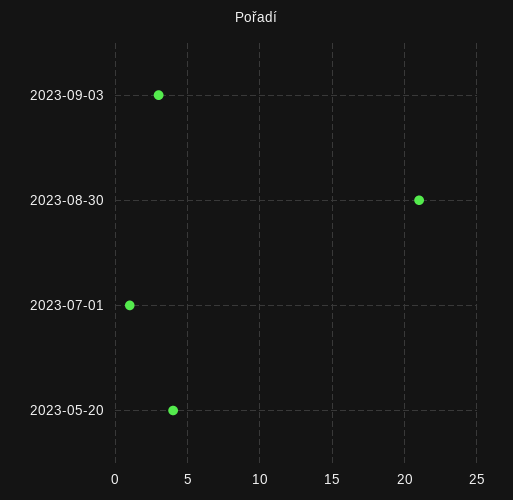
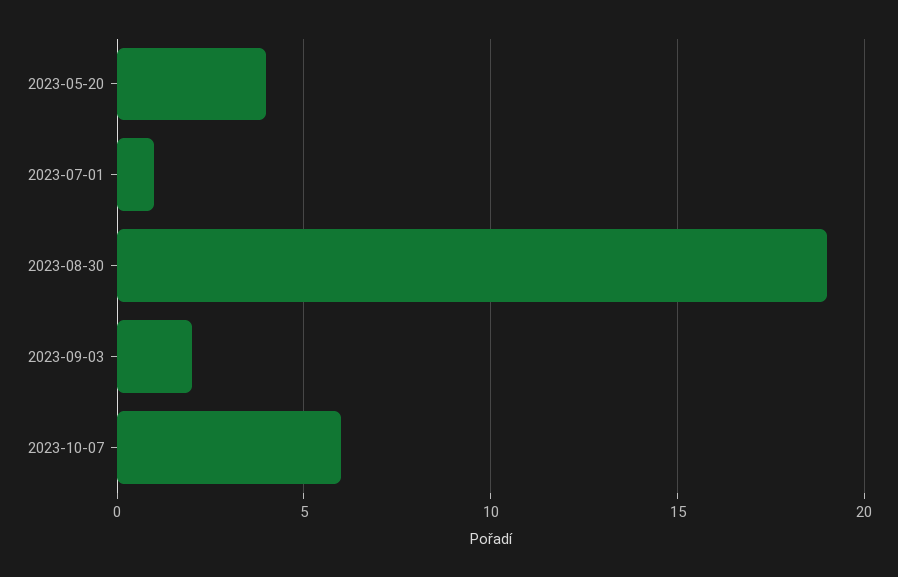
2023-09-03: 3 -> 2
2023-08-30: 21 -> 19
2023-10-07: none -> 6

